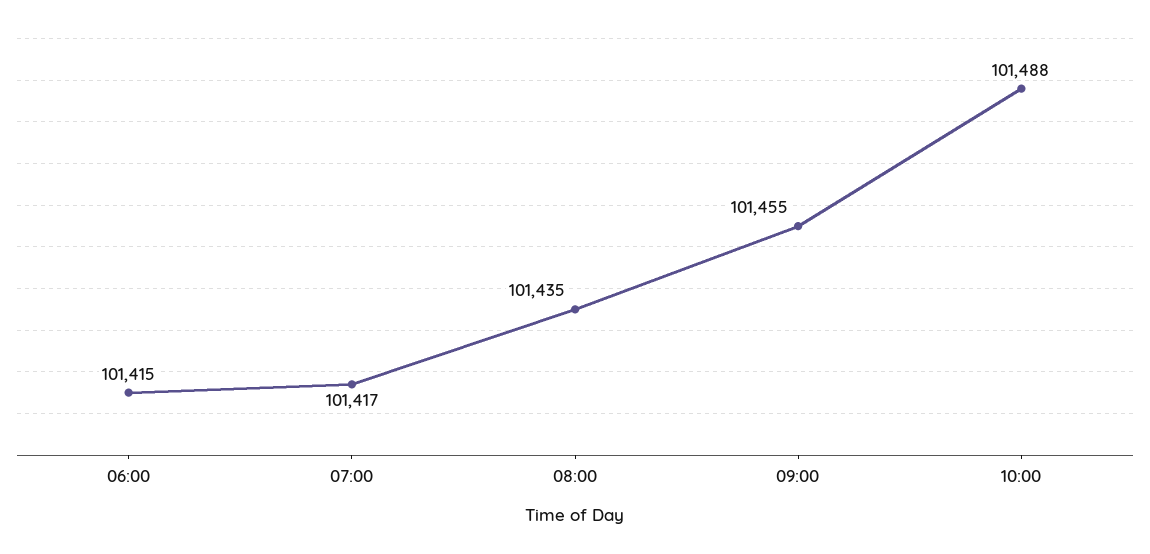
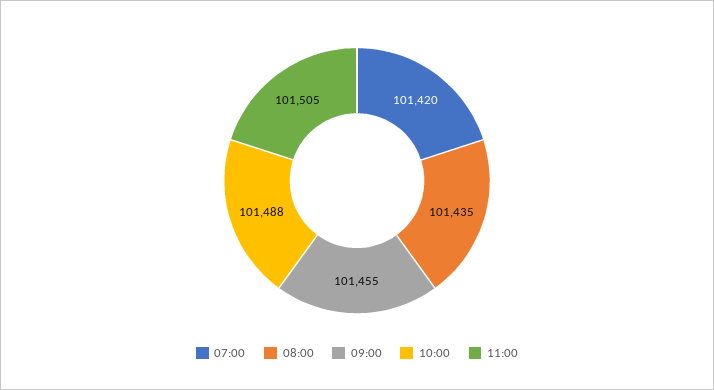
06:00: 101415 -> none
07:00: 101417 -> 101420
11:00: none -> 101505

